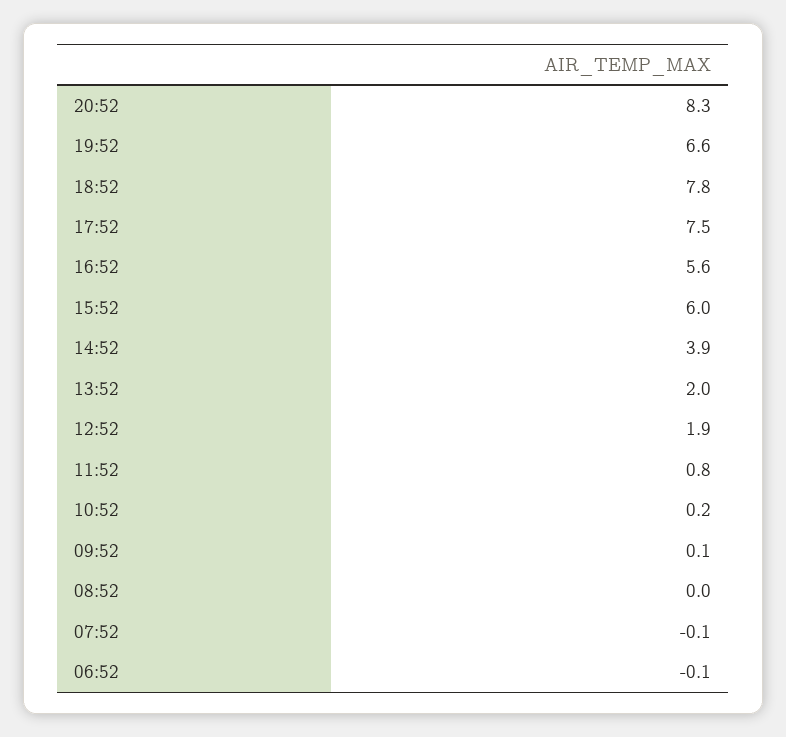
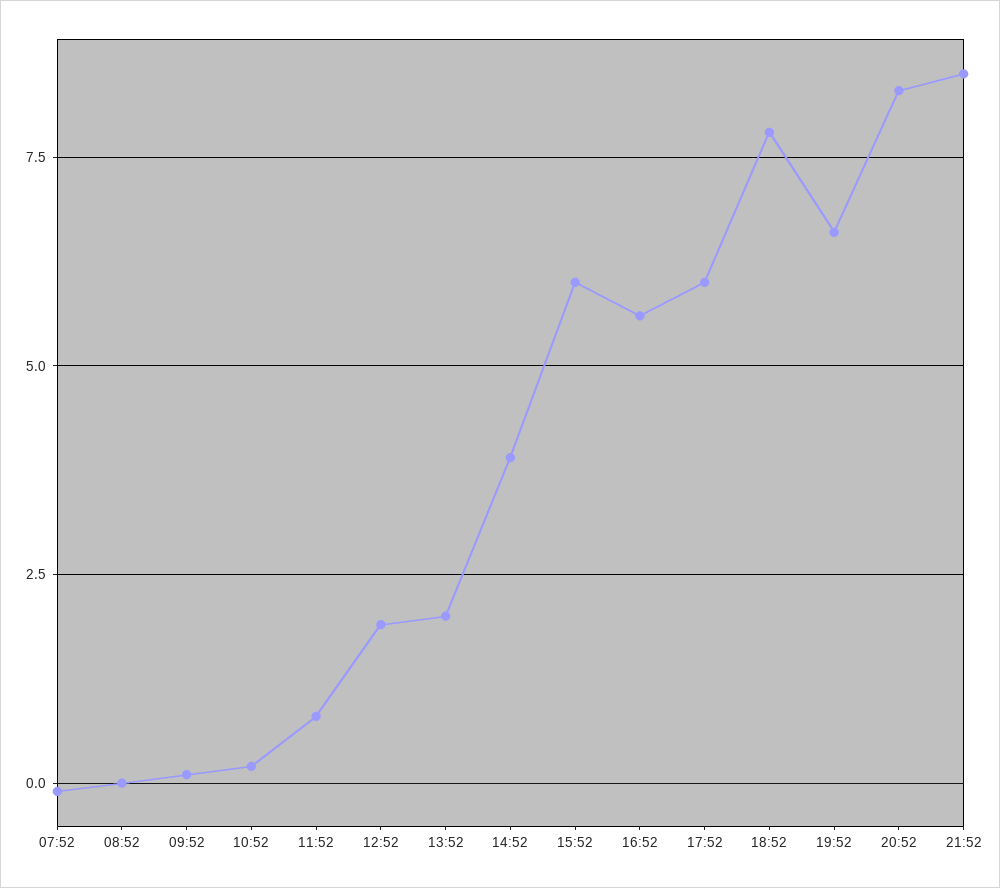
17:52: 7.5 -> 6
06:52: -0.1 -> none
21:52: none -> 8.5

